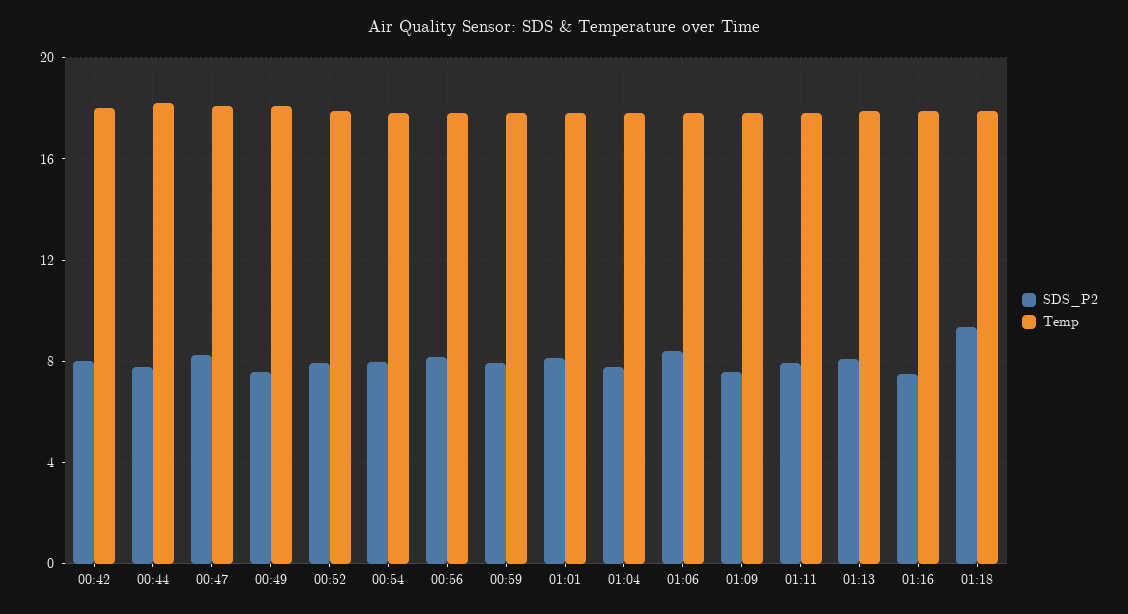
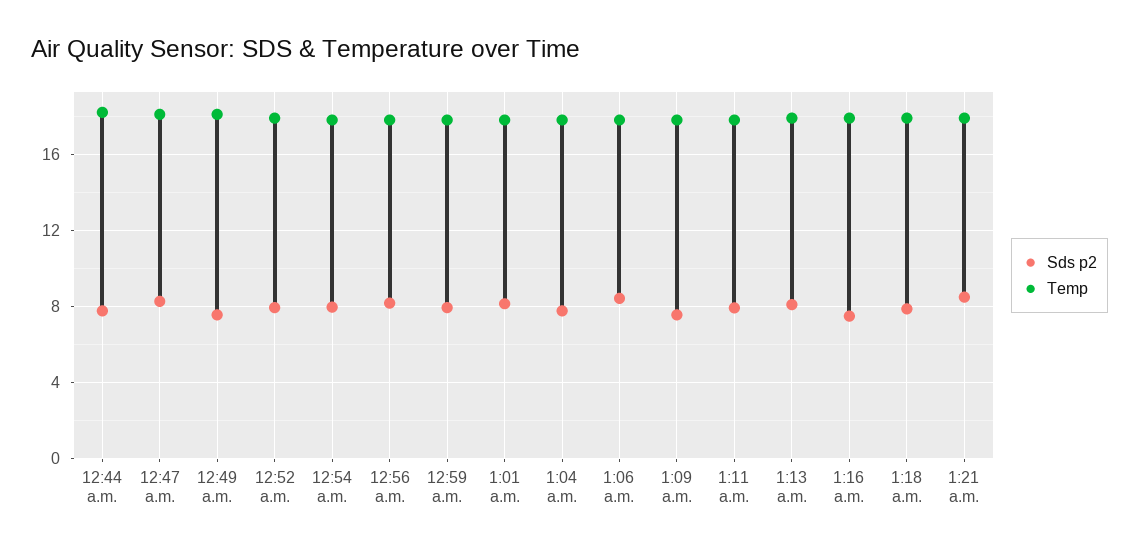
SDS_P2, 00:42: 8 -> none
Temp, 00:42: 18 -> none
SDS_P2, 01:18: 9.5 -> 8
SDS_P2, 1:21 a.m.: none -> 8.5
Temp, 1:21 a.m.: none -> 18

